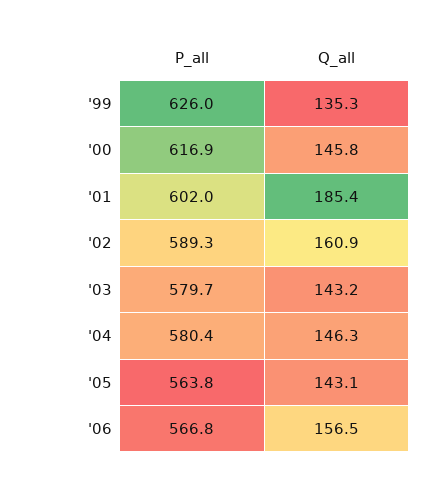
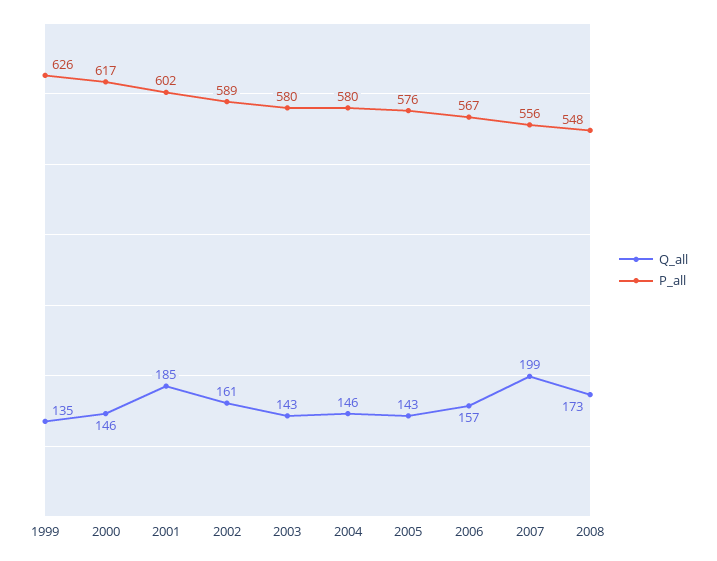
P_all, '05: 563.8 -> 576
Q_all, 2007: none -> 199
P_all, 2007: none -> 556
Q_all, 2008: none -> 173
P_all, 2008: none -> 548

